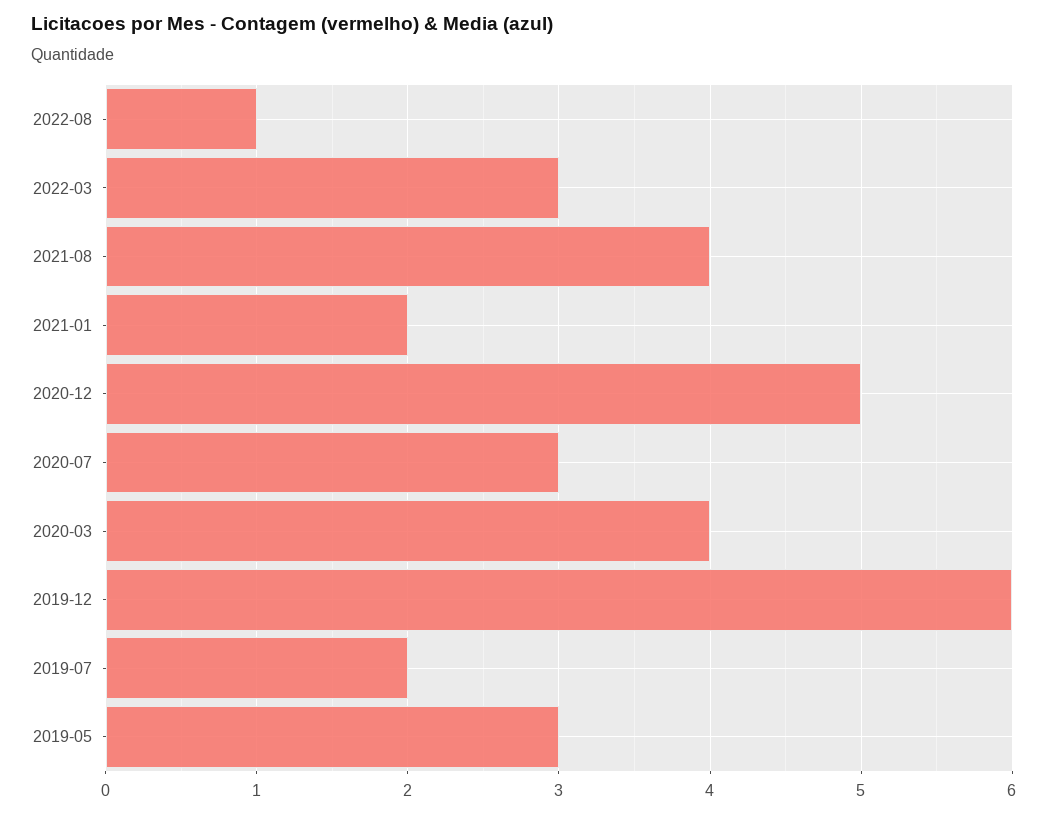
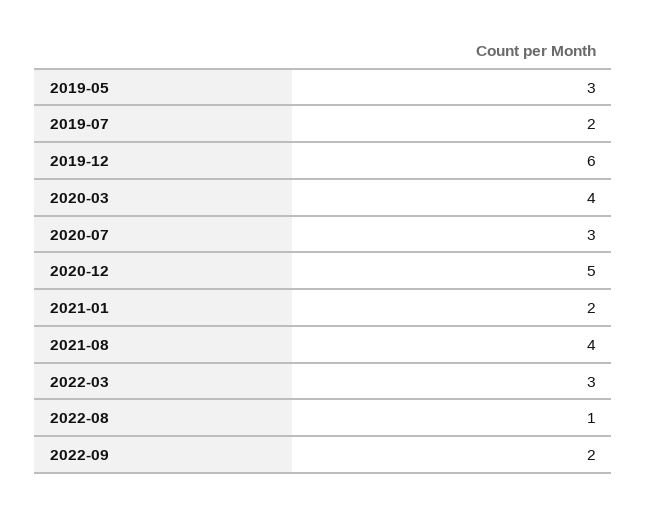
2022-09: none -> 2

